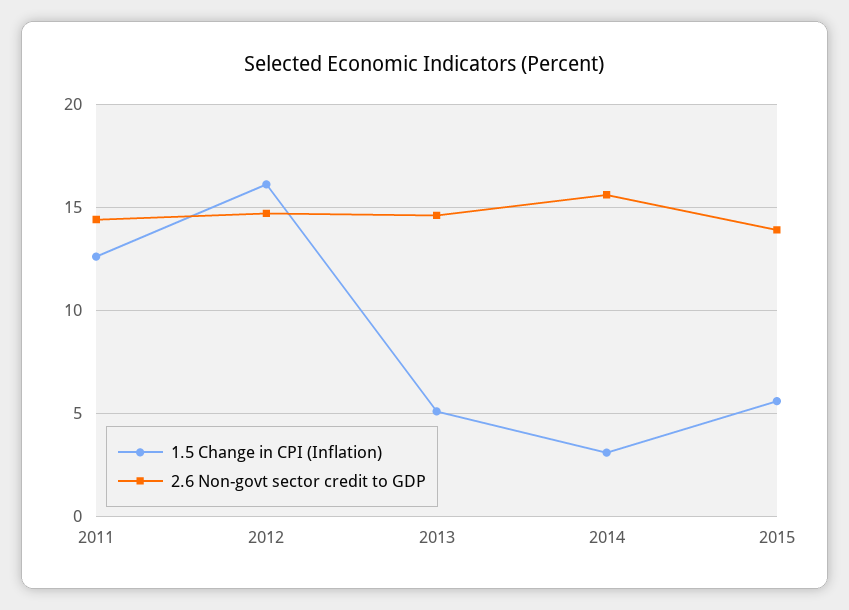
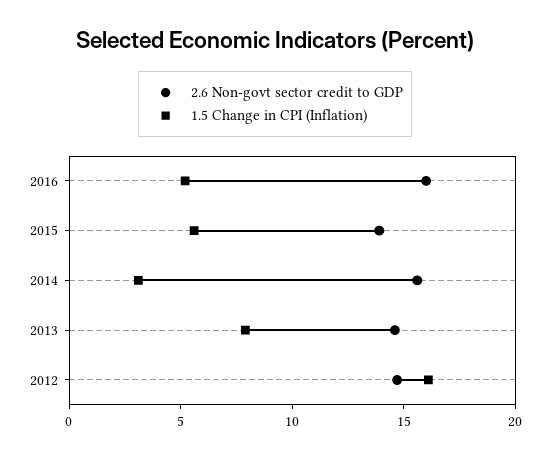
1.5 Change in CPI (Inflation), 2011: 12.5 -> none
2.6 Non-govt sector credit to GDP, 2011: 14.5 -> none
1.5 Change in CPI (Inflation), 2013: 5 -> 8
2.6 Non-govt sector credit to GDP, 2016: none -> 16
1.5 Change in CPI (Inflation), 2016: none -> 5

